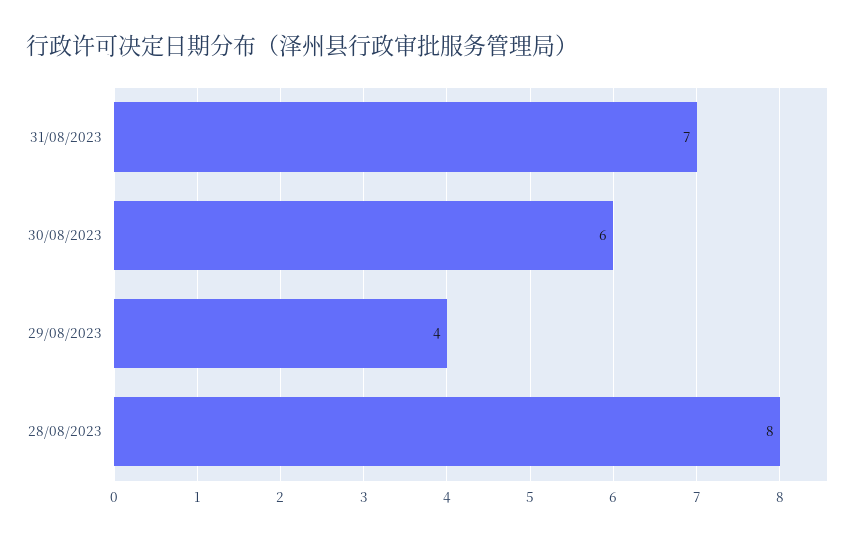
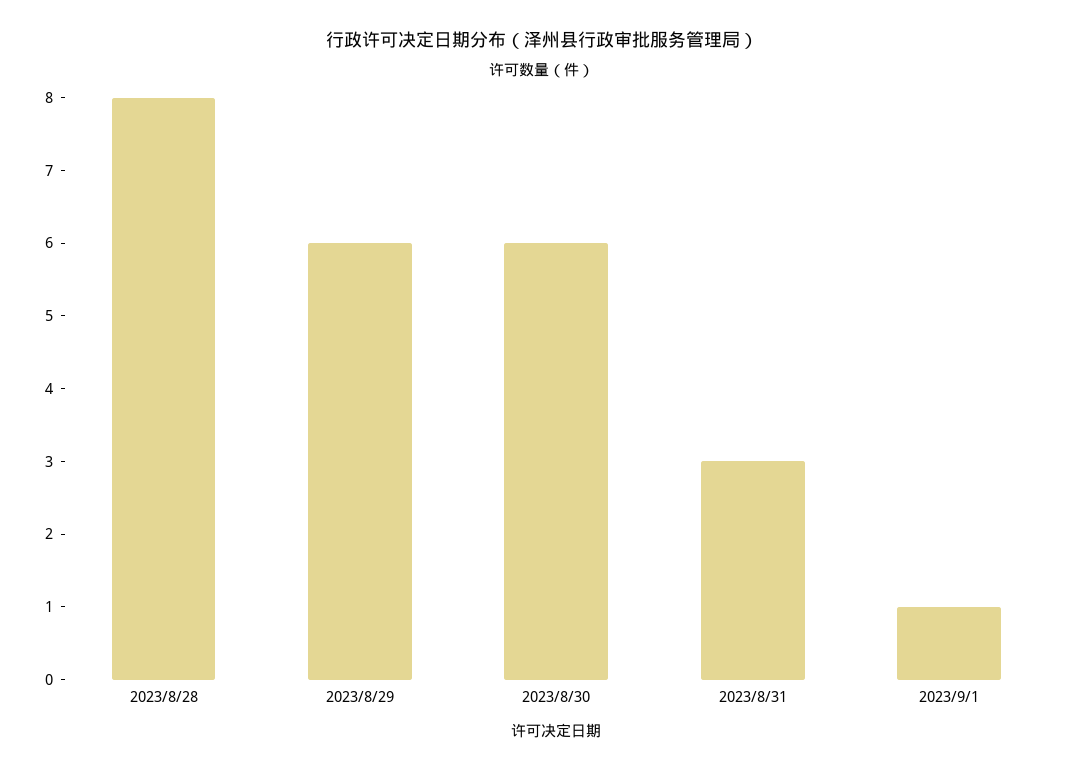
31/08/2023: 7 -> 3
29/08/2023: 4 -> 6
2023/9/1: none -> 1

